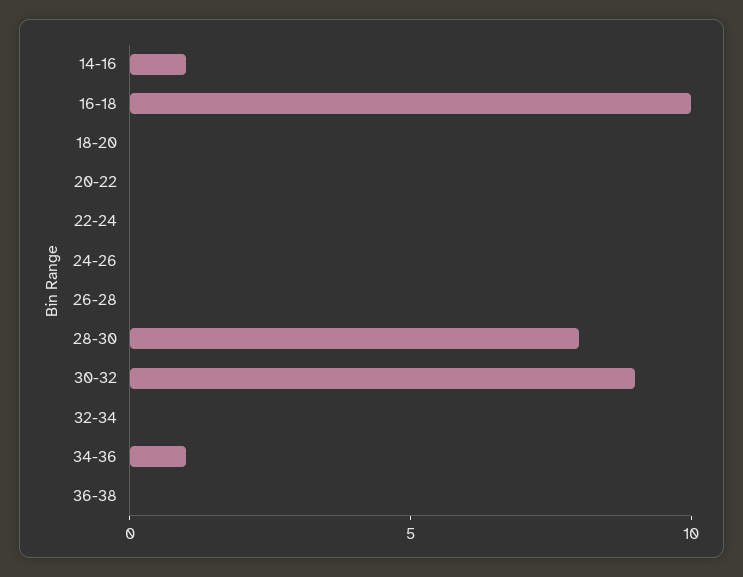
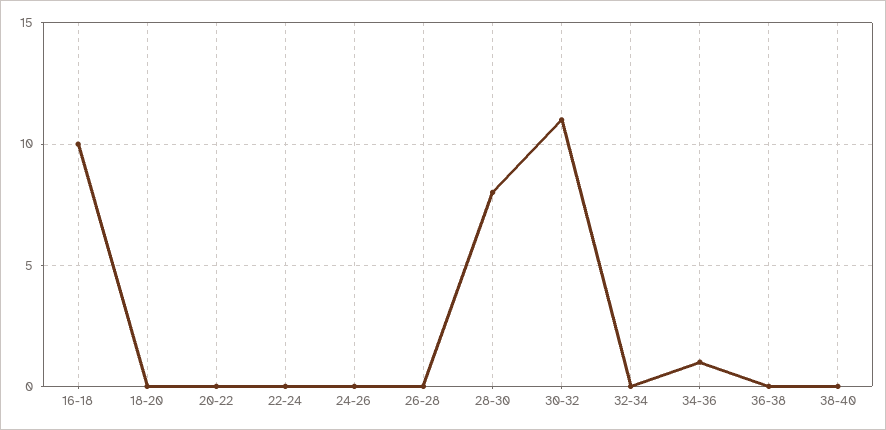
14-16: 1 -> none
30-32: 9 -> 11
38-40: none -> 0

